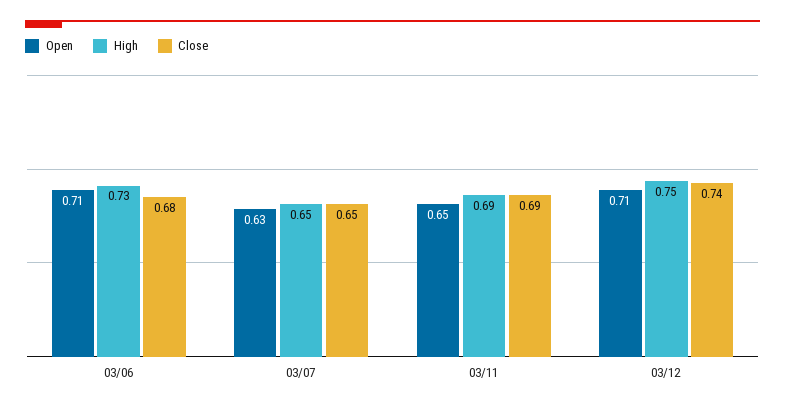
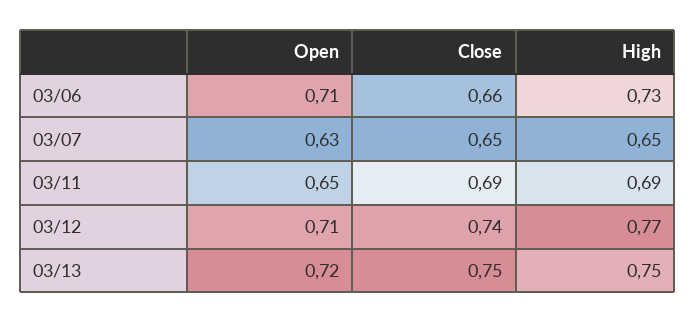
Close, 03/06: 0.68 -> 0.66
High, 03/12: 0.75 -> 0.77
Open, 03/13: none -> 0.72
Close, 03/13: none -> 0.75
High, 03/13: none -> 0.75

